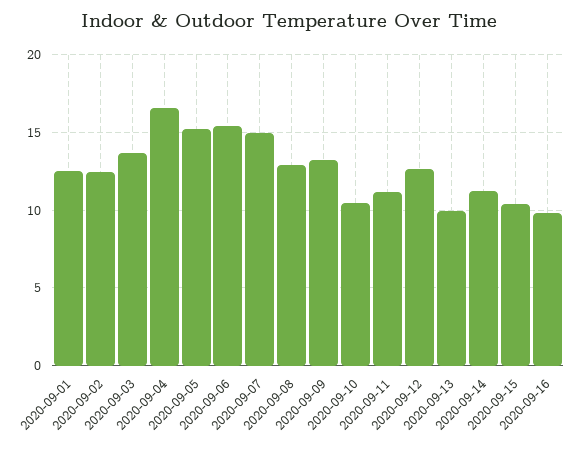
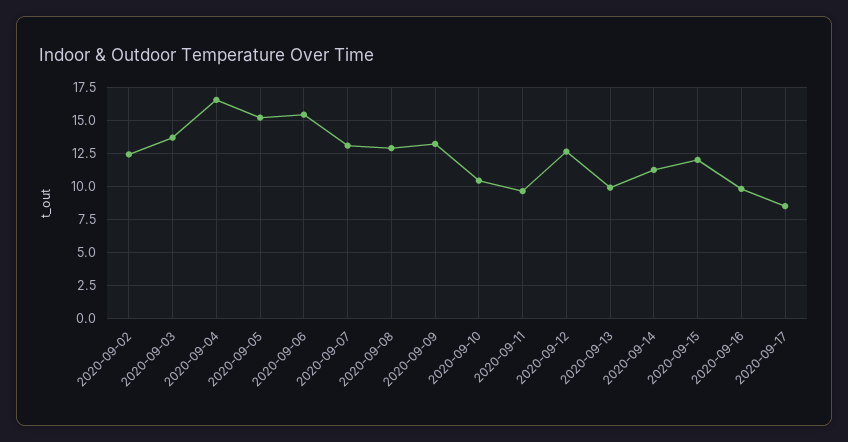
2020-09-01: 12.5 -> none
2020-09-07: 15 -> 13
2020-09-11: 11 -> 9.5
2020-09-15: 10.5 -> 12
2020-09-17: none -> 8.5

